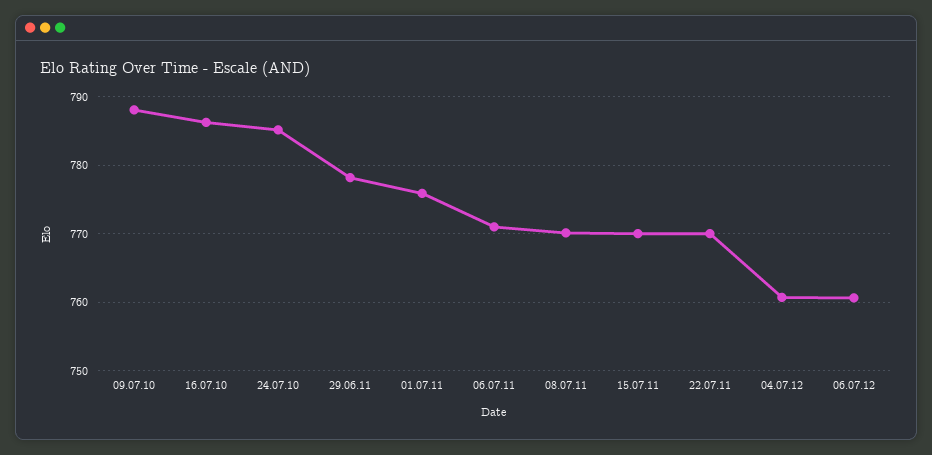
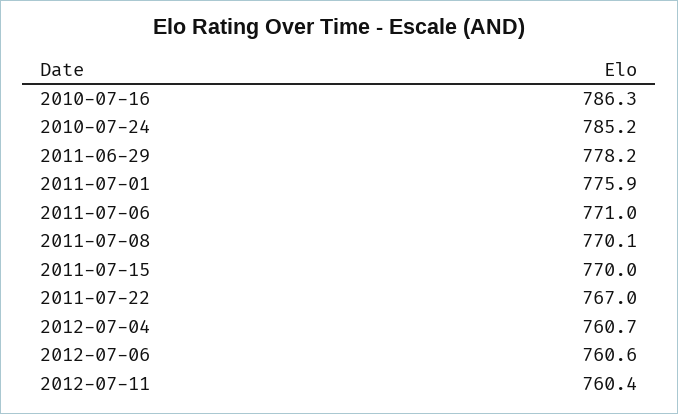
09.07.10: 788 -> none
22.07.11: 770 -> 767
2012-07-11: none -> 760.4

